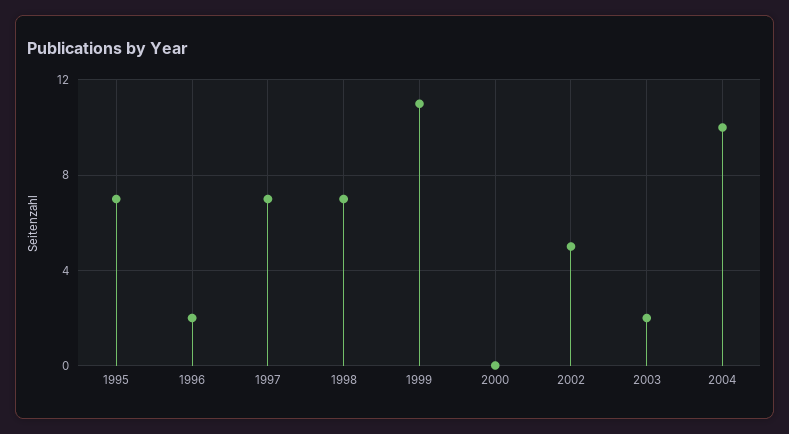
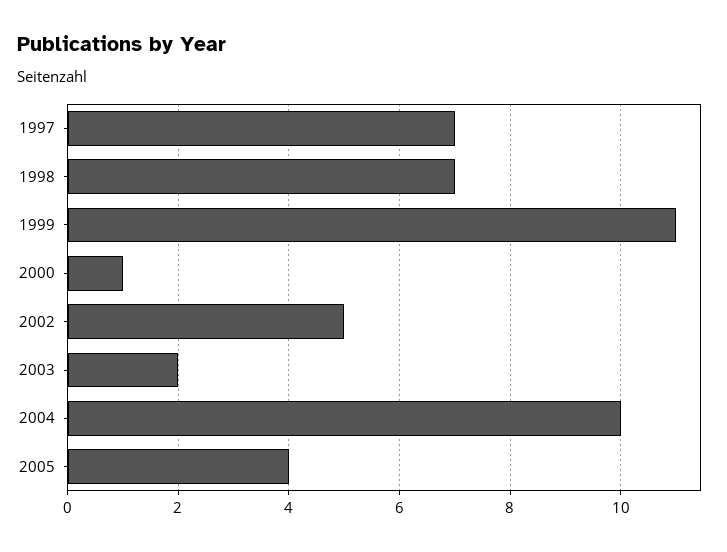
1995: 7 -> none
1996: 2 -> none
2000: 0 -> 1
2005: none -> 4

